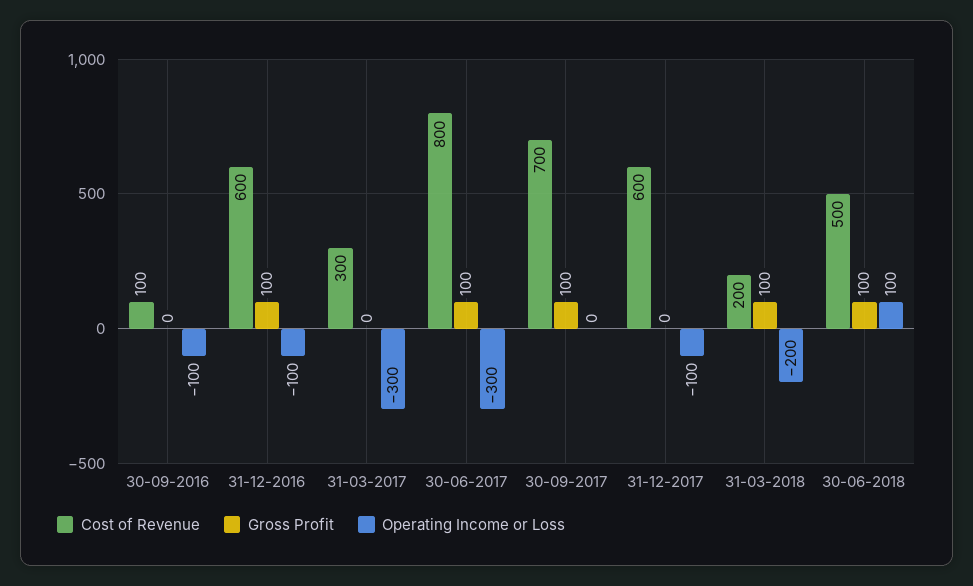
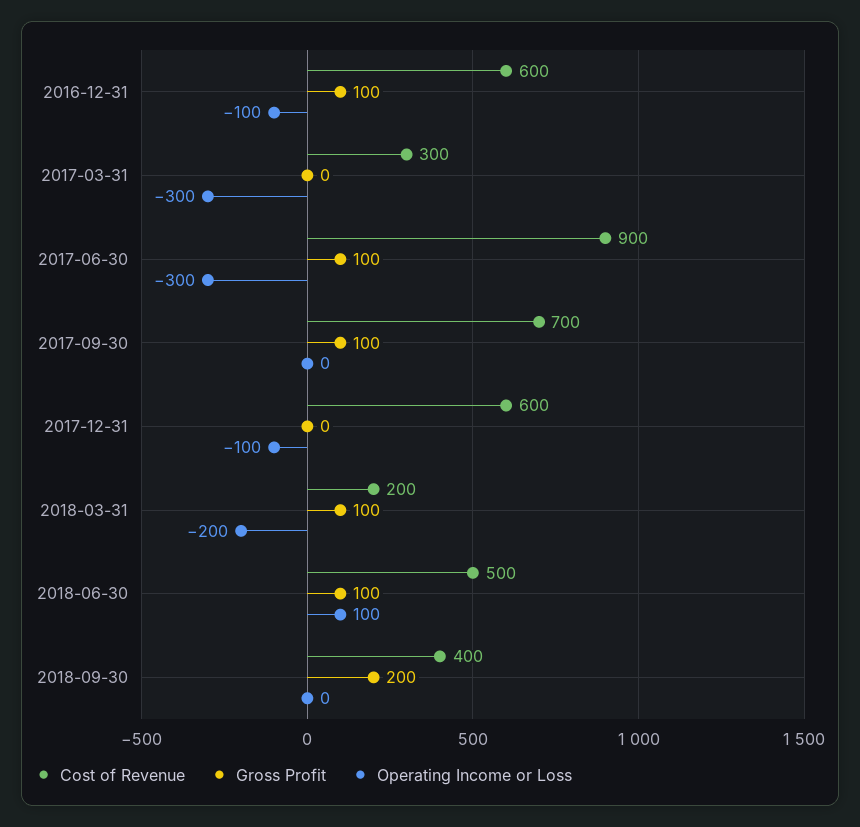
Cost of Revenue, 30-09-2016: 100 -> none
Gross Profit, 30-09-2016: 0 -> none
Operating Income or Loss, 30-09-2016: -100 -> none
Cost of Revenue, 30-06-2017: 800 -> 900
Cost of Revenue, 2018-09-30: none -> 400
Gross Profit, 2018-09-30: none -> 200
Operating Income or Loss, 2018-09-30: none -> 0

